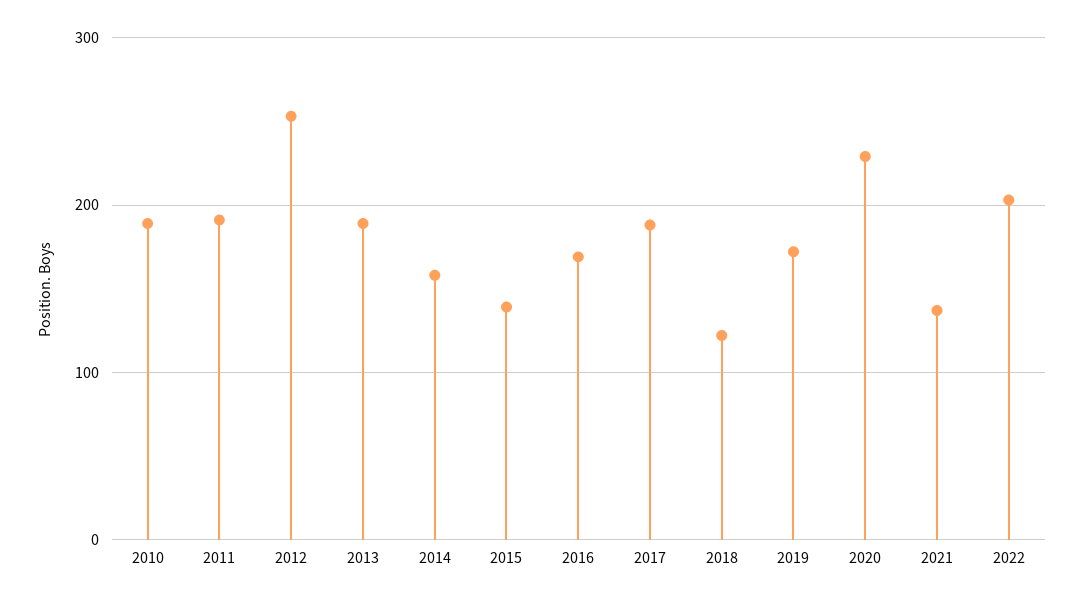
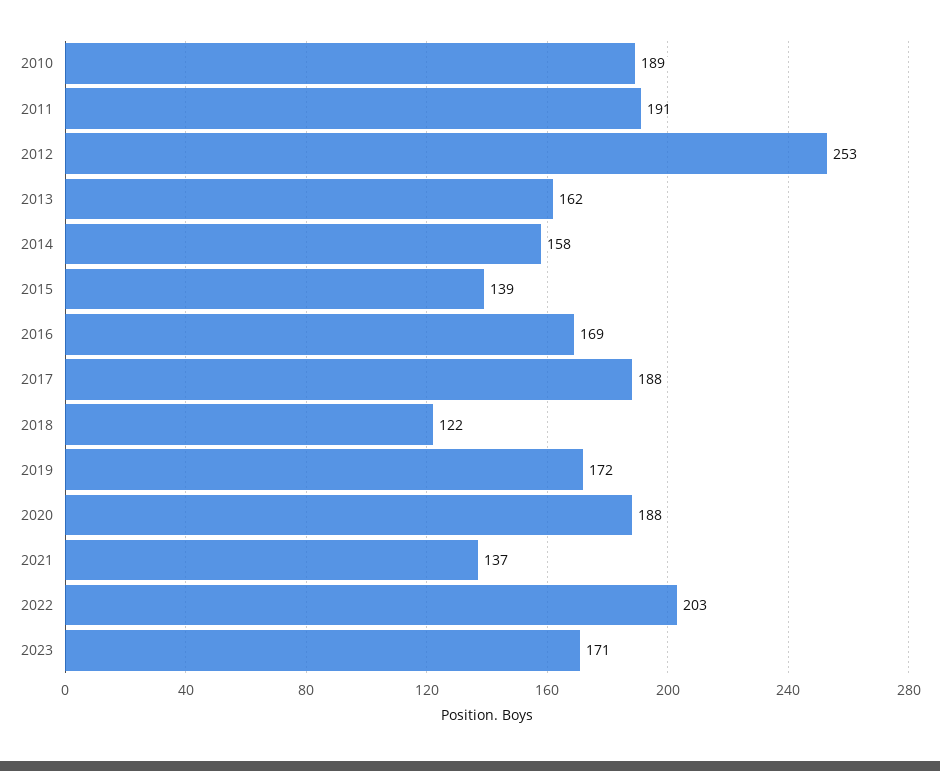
2013: 190 -> 162
2020: 230 -> 188
2023: none -> 171

